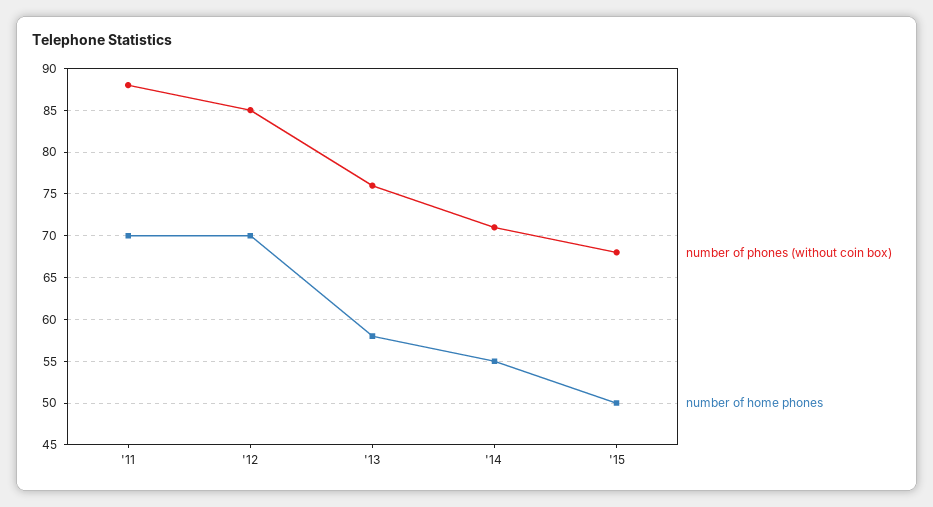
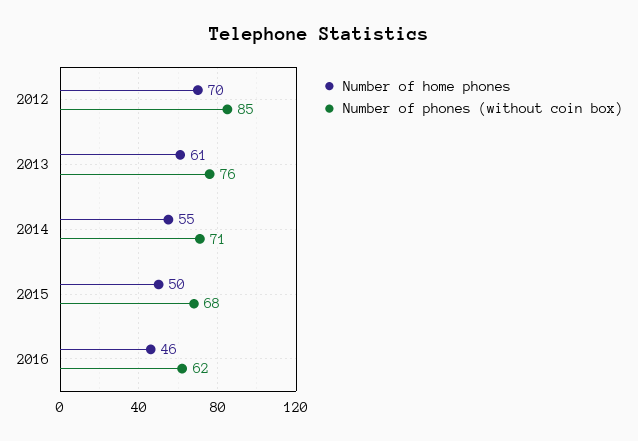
number of phones (without coin box), '11: 88 -> none
number of home phones, '11: 70 -> none
number of home phones, '13: 58 -> 61
number of home phones, 2016: none -> 46
number of phones (without coin box), 2016: none -> 62

